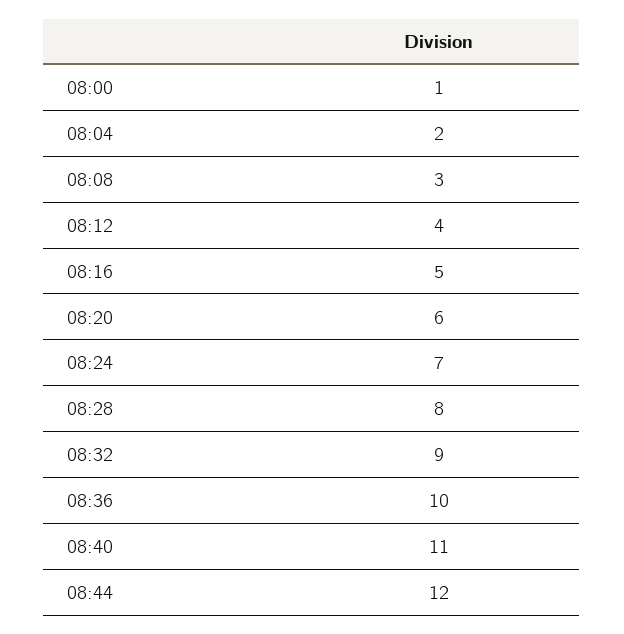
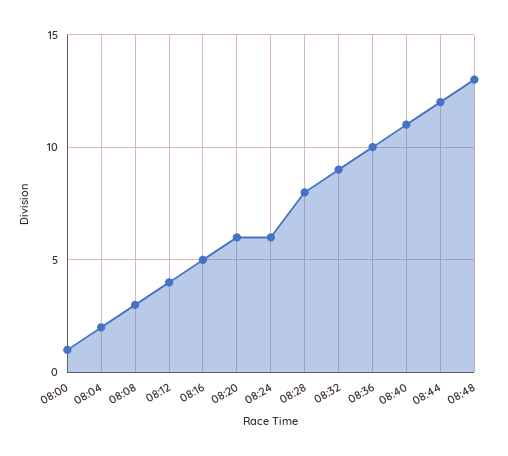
08:24: 7 -> 6
08:48: none -> 13

